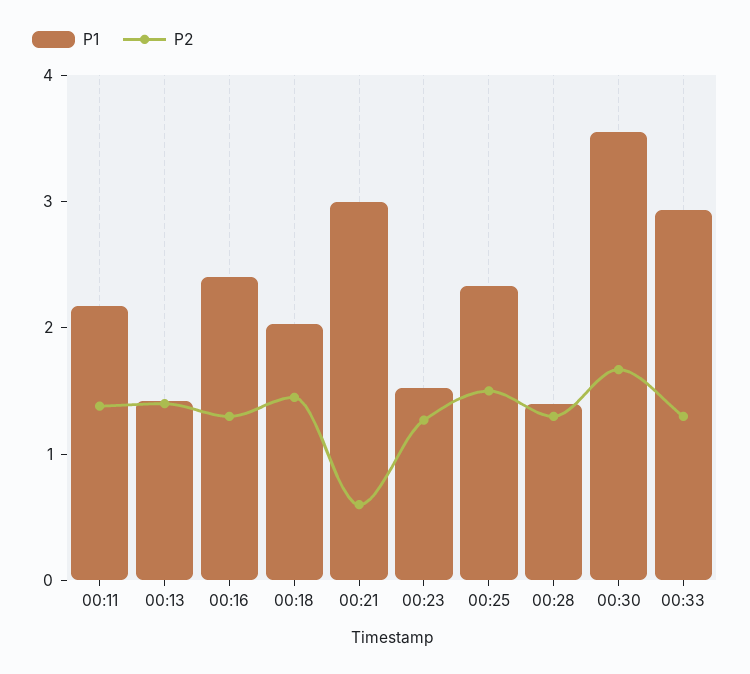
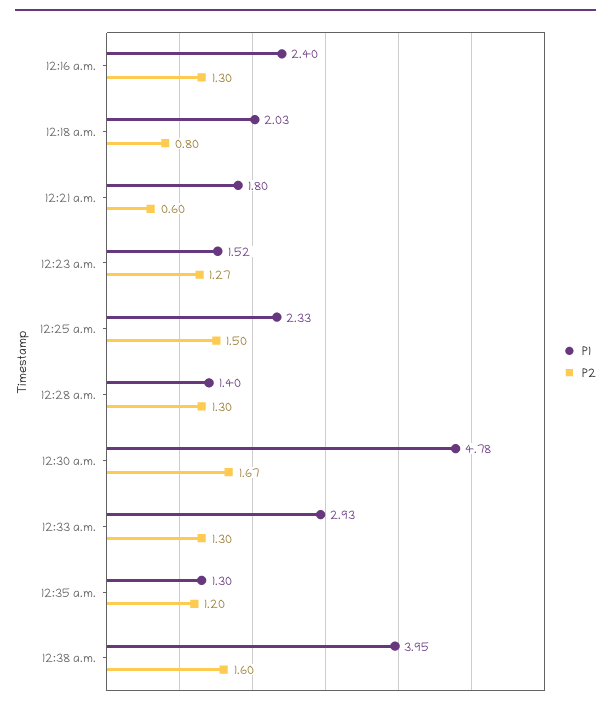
P1, 00:11: 2.2 -> none
P2, 00:11: 1.4 -> none
P1, 00:13: 1.4 -> none
P2, 00:13: 1.4 -> none
P2, 00:18: 1.4 -> 0.8
P1, 00:21: 3 -> 1.8
P1, 00:30: 3.6 -> 4.78
P1, 12:35 a.m.: none -> 1.3
P2, 12:35 a.m.: none -> 1.2
P1, 12:38 a.m.: none -> 3.95
P2, 12:38 a.m.: none -> 1.6

